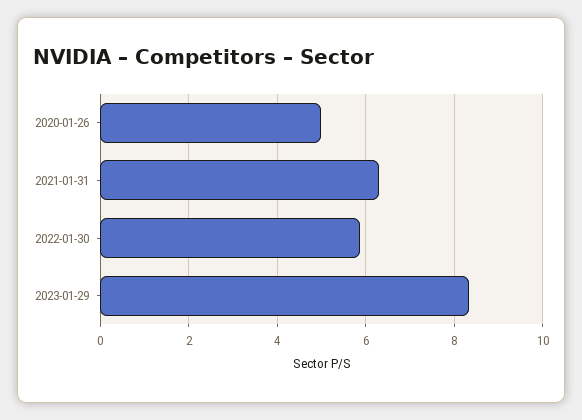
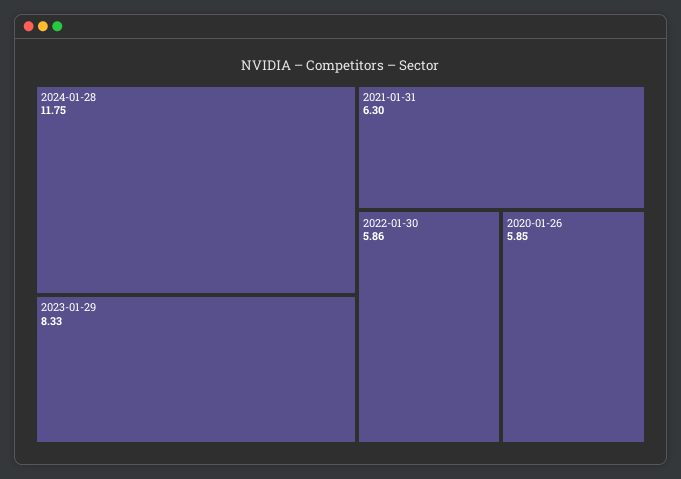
2020-01-26: 5 -> 5.85
2024-01-28: none -> 11.75

